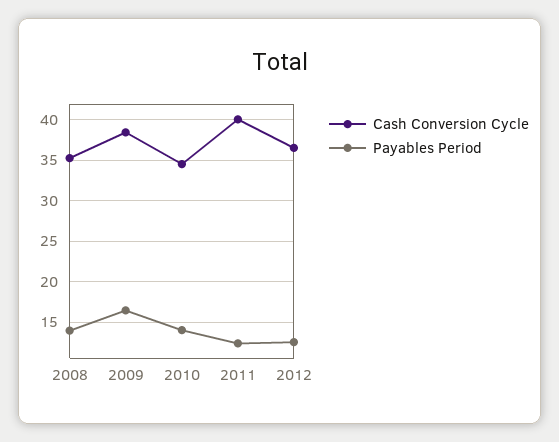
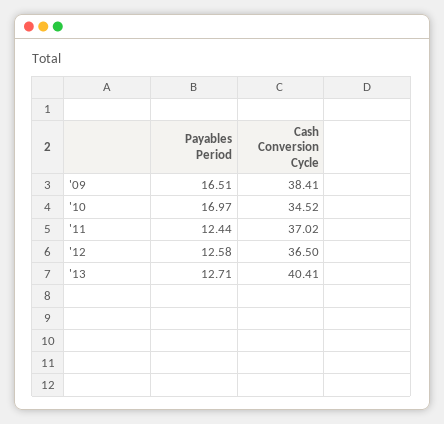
Cash Conversion Cycle, 2008: 35 -> none
Payables Period, 2008: 14 -> none
Payables Period, 2010: 14 -> 16.97
Cash Conversion Cycle, 2011: 40 -> 37.02
Payables Period, '13: none -> 12.71
Cash Conversion Cycle, '13: none -> 40.41

